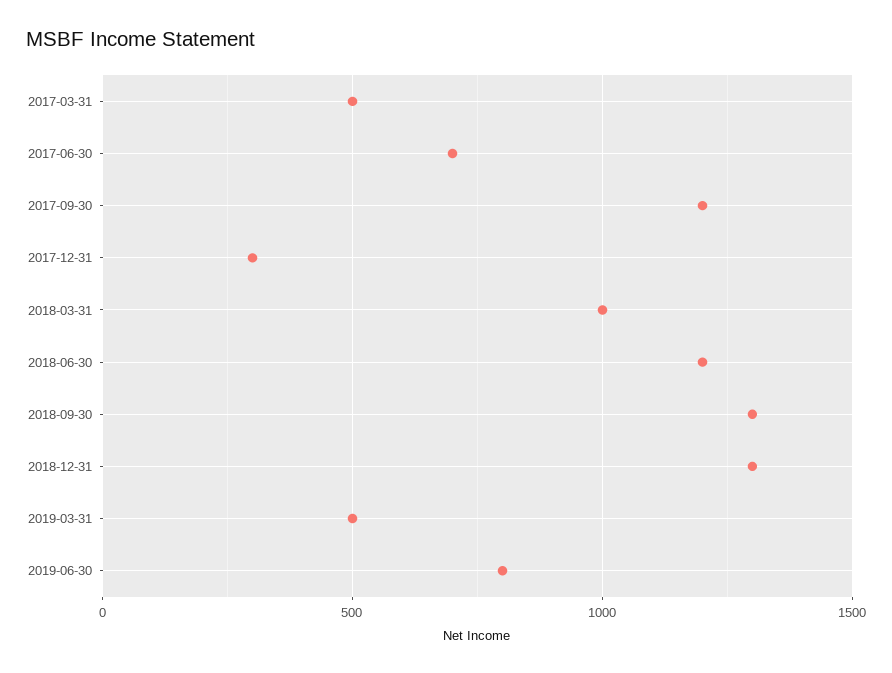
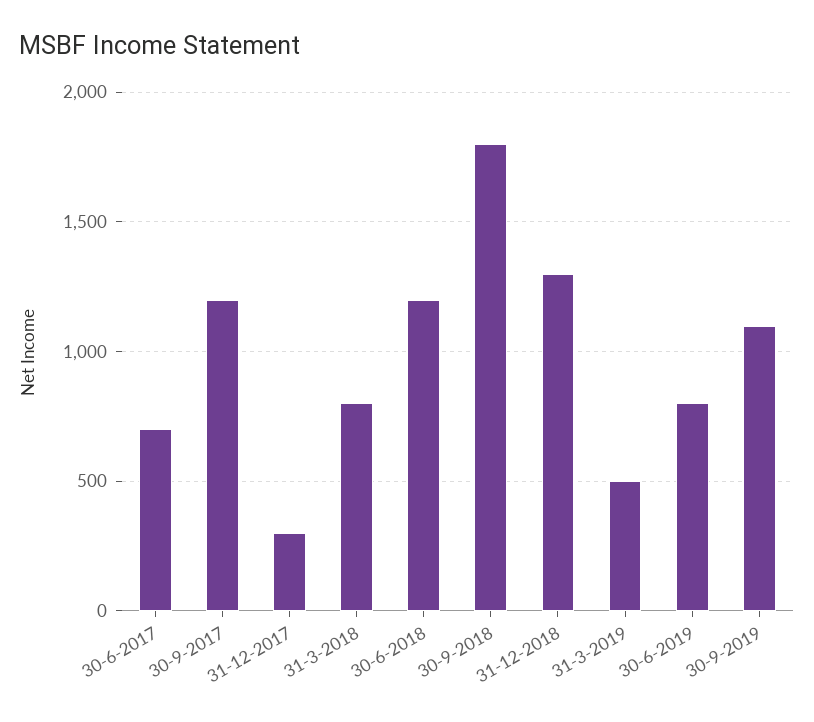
2017-03-31: 500 -> none
2018-03-31: 1000 -> 800
2018-09-30: 1300 -> 1800
30-9-2019: none -> 1100

